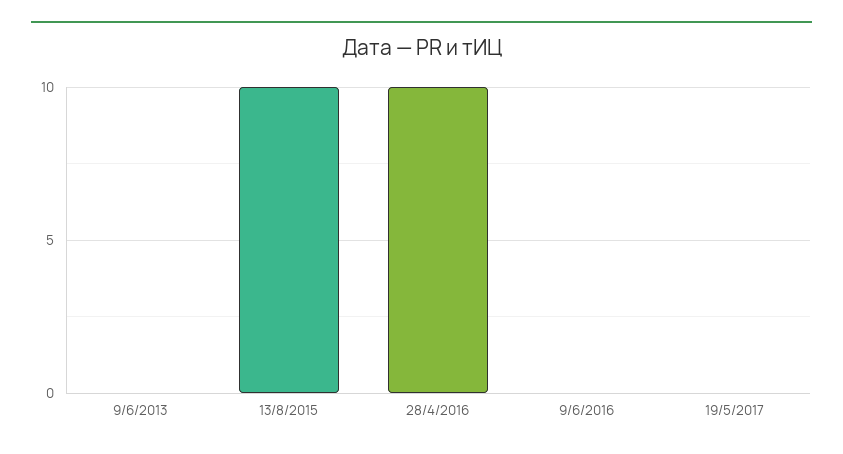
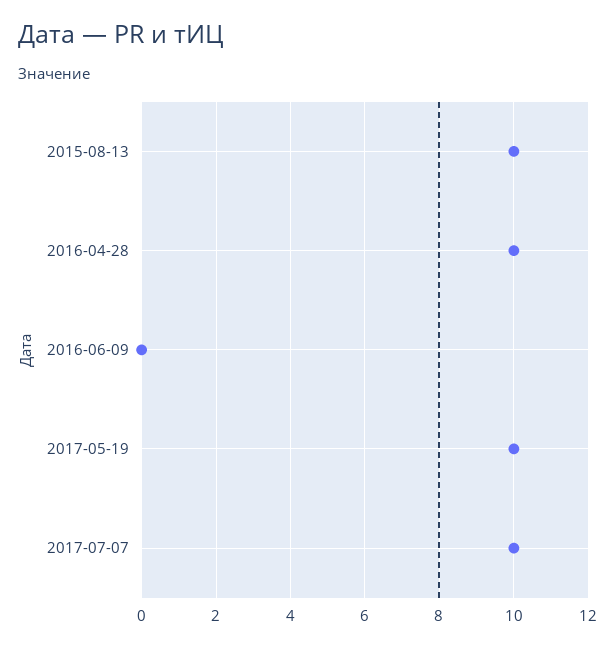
9/6/2013: 0 -> none
19/5/2017: 0 -> 10
2017-07-07: none -> 10

